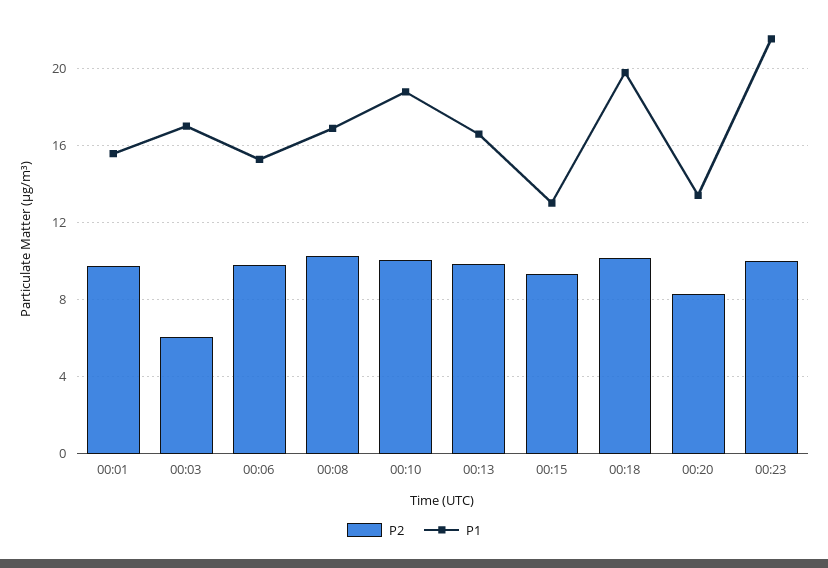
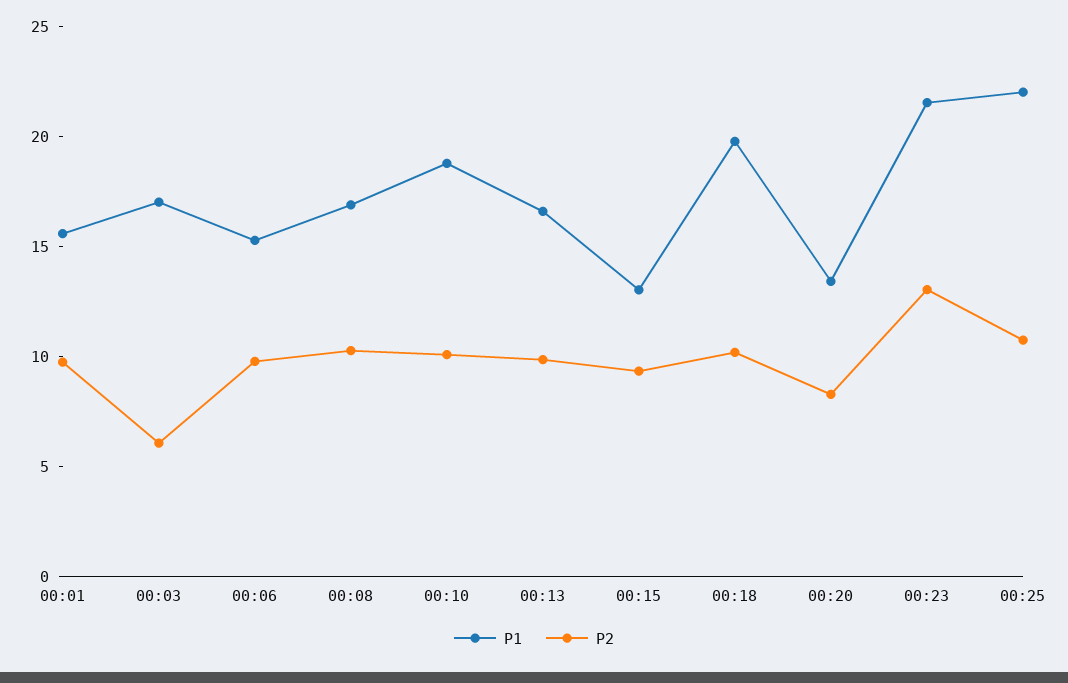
P2, 00:23: 10 -> 13
P1, 00:25: none -> 22
P2, 00:25: none -> 11

